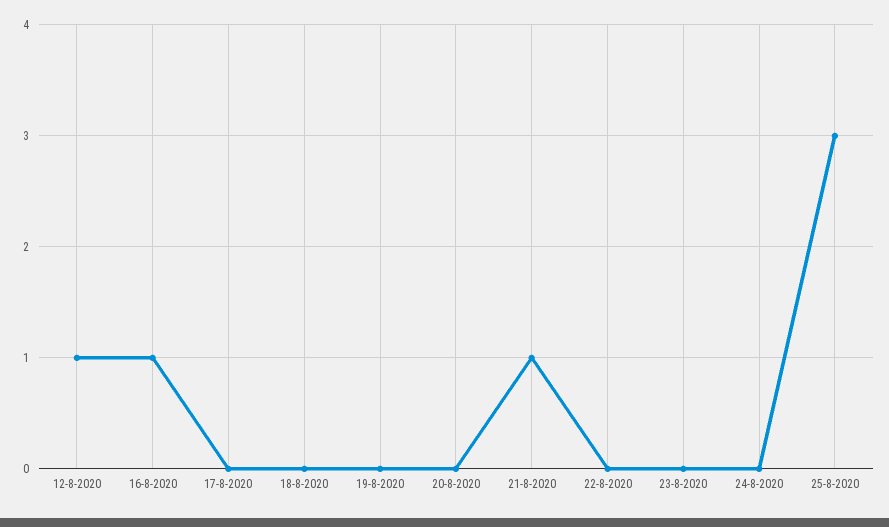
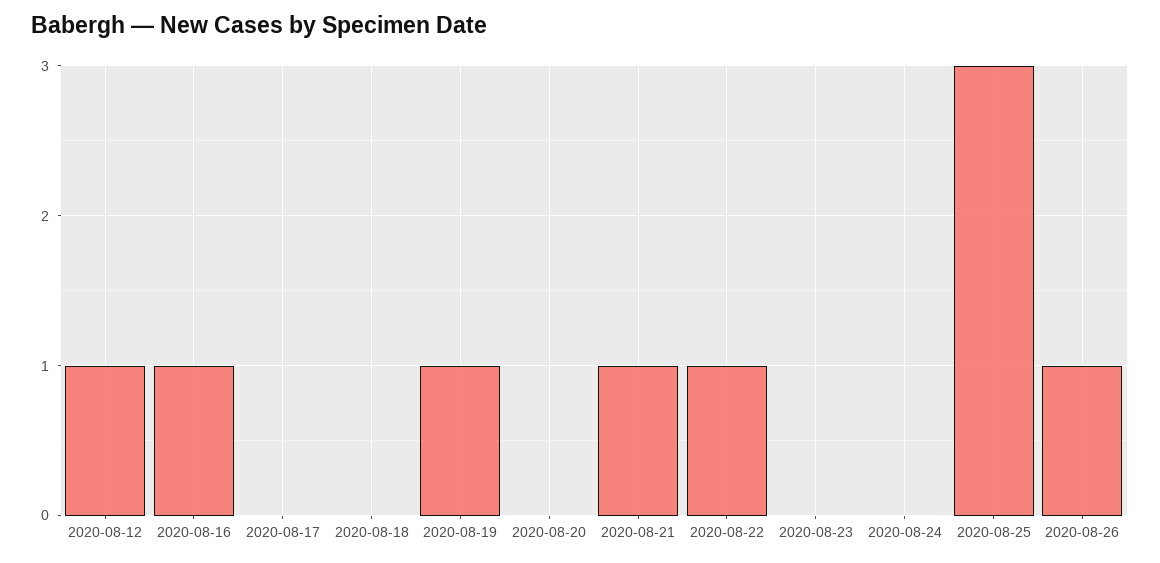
19-8-2020: 0 -> 1
22-8-2020: 0 -> 1
2020-08-26: none -> 1

